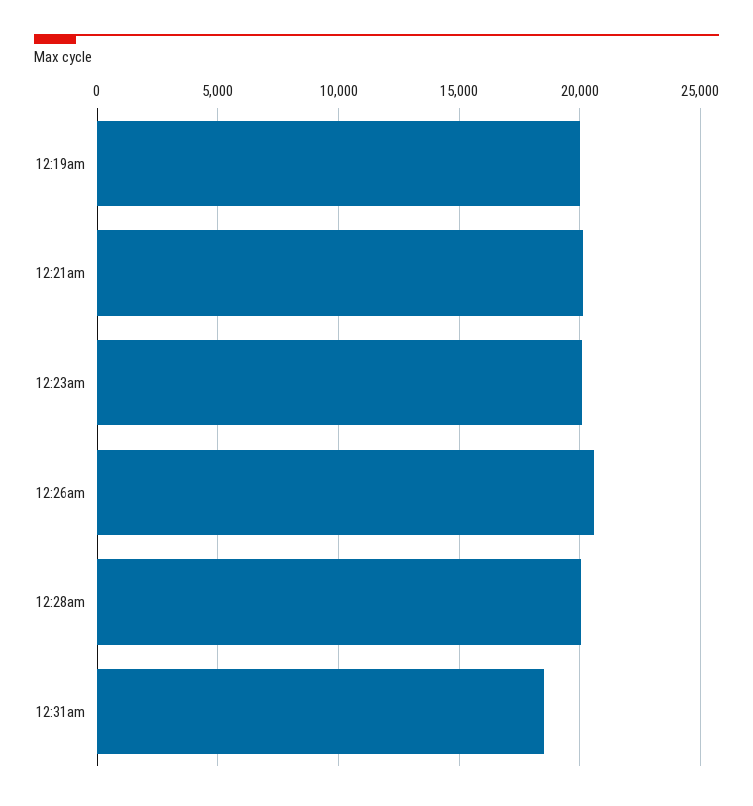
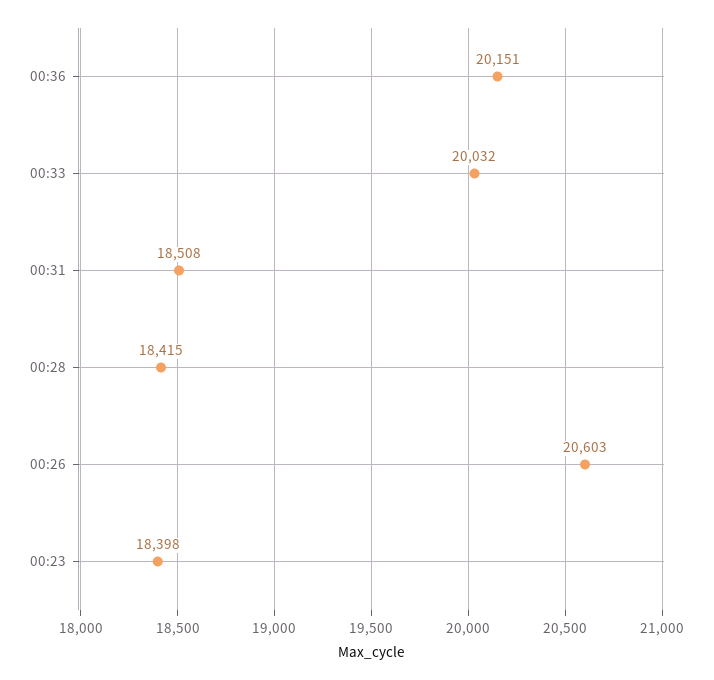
12:19am: 20000 -> none
12:21am: 20000 -> none
12:23am: 20000 -> 18398
12:28am: 20000 -> 18415
00:36: none -> 20151
00:33: none -> 20032

